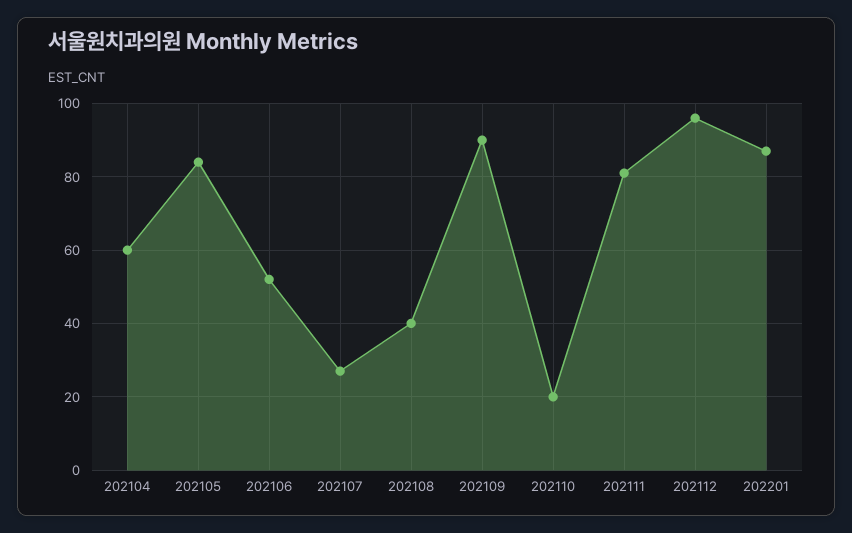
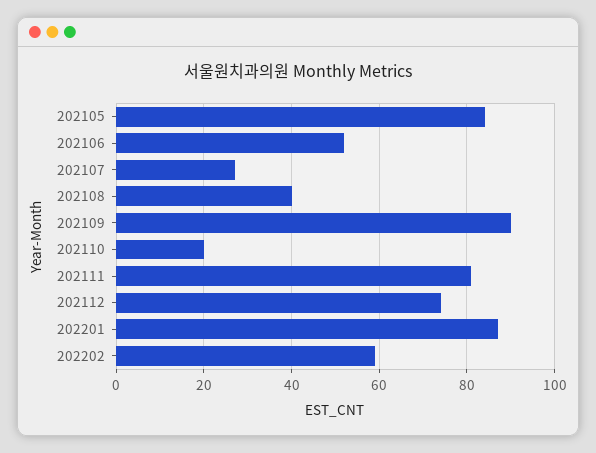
202104: 60 -> none
202112: 95 -> 75
202202: none -> 60

